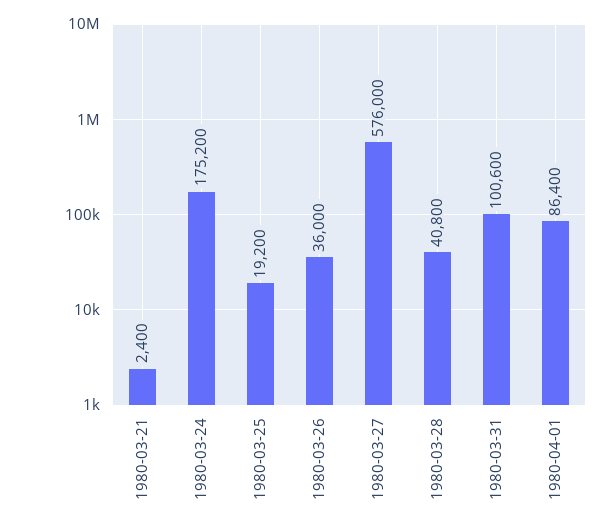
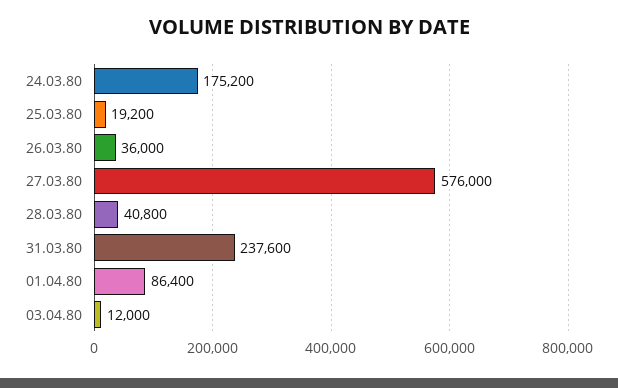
1980-03-21: 2400 -> none
1980-03-31: 100600 -> 237600
03.04.80: none -> 12000

